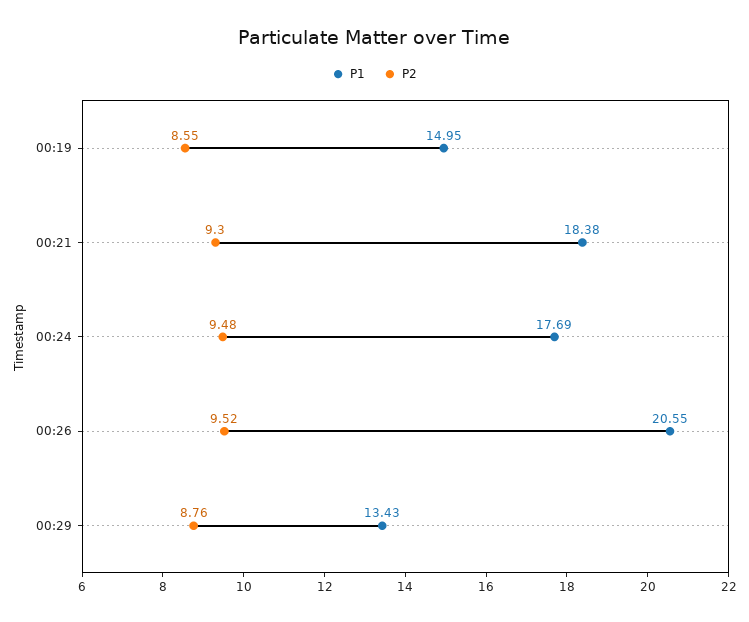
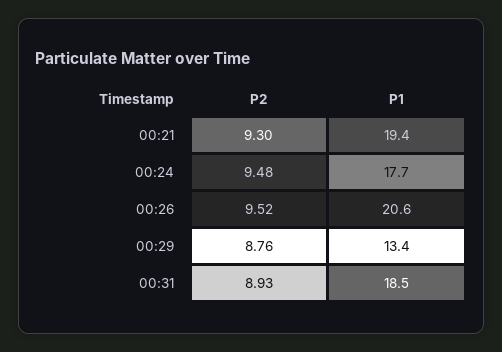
P1, 00:19: 14.95 -> none
P2, 00:19: 8.55 -> none
P1, 00:21: 18.38 -> 19.4
P2, 00:31: none -> 8.93
P1, 00:31: none -> 18.5

